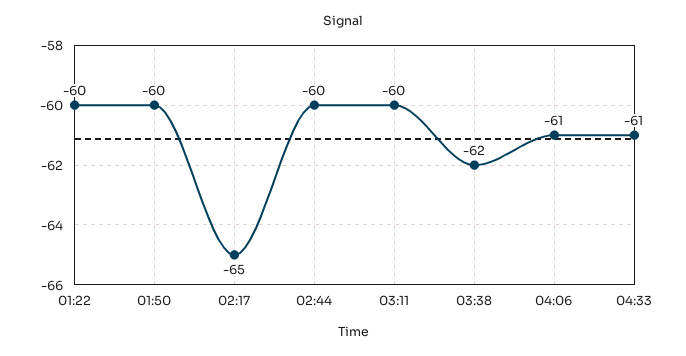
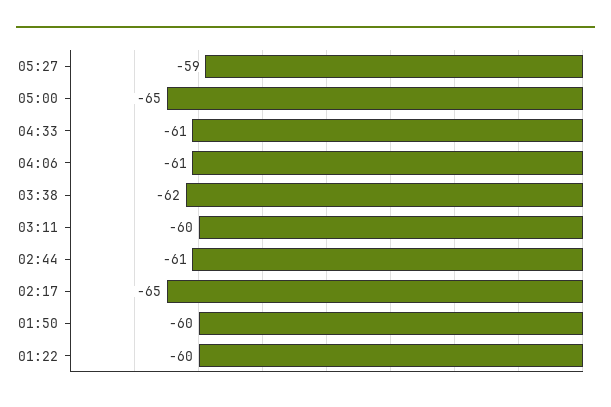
02:44: -60 -> -61
05:27: none -> -59
05:00: none -> -65

